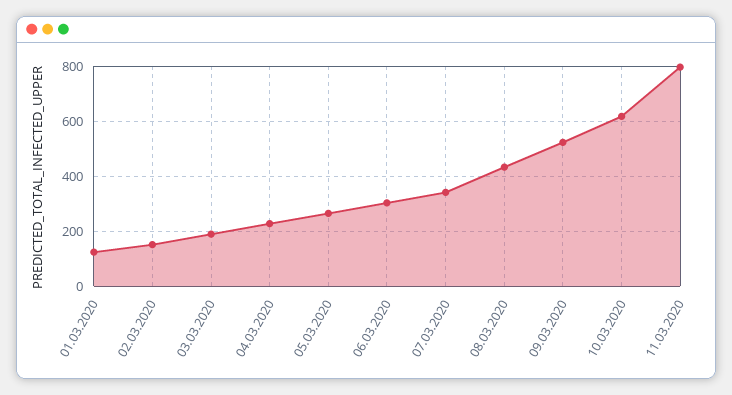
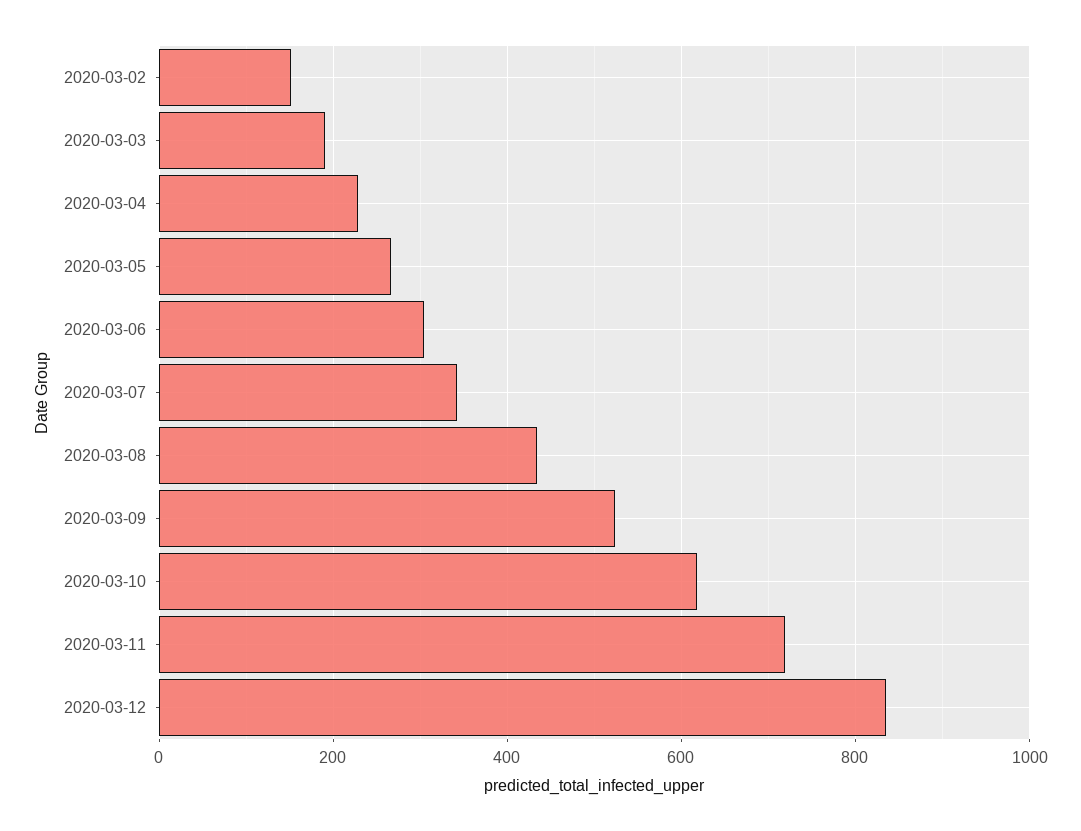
01.03.2020: 125 -> none
11.03.2020: 800 -> 720
2020-03-12: none -> 840

